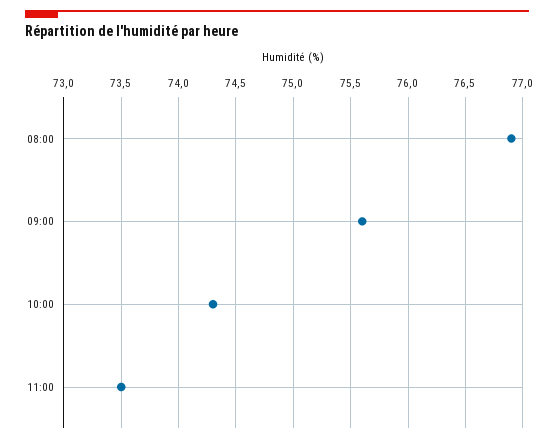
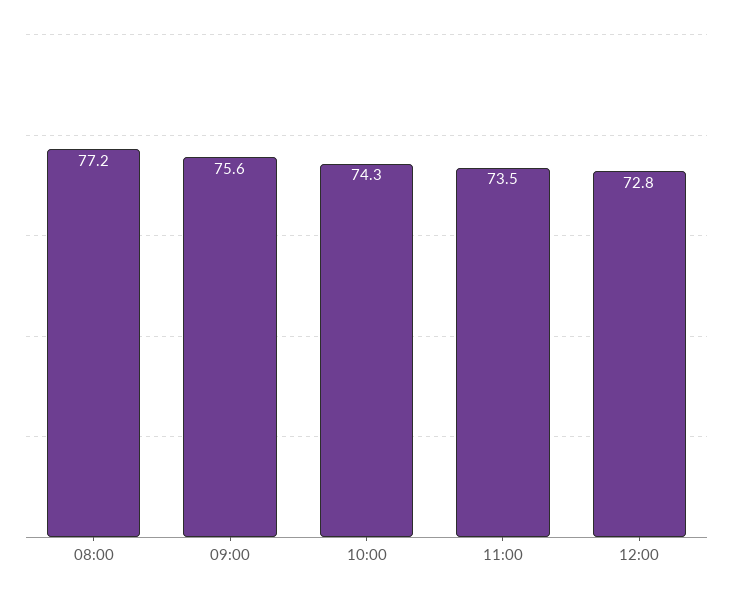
08:00: 76.9 -> 77.2
12:00: none -> 72.8

